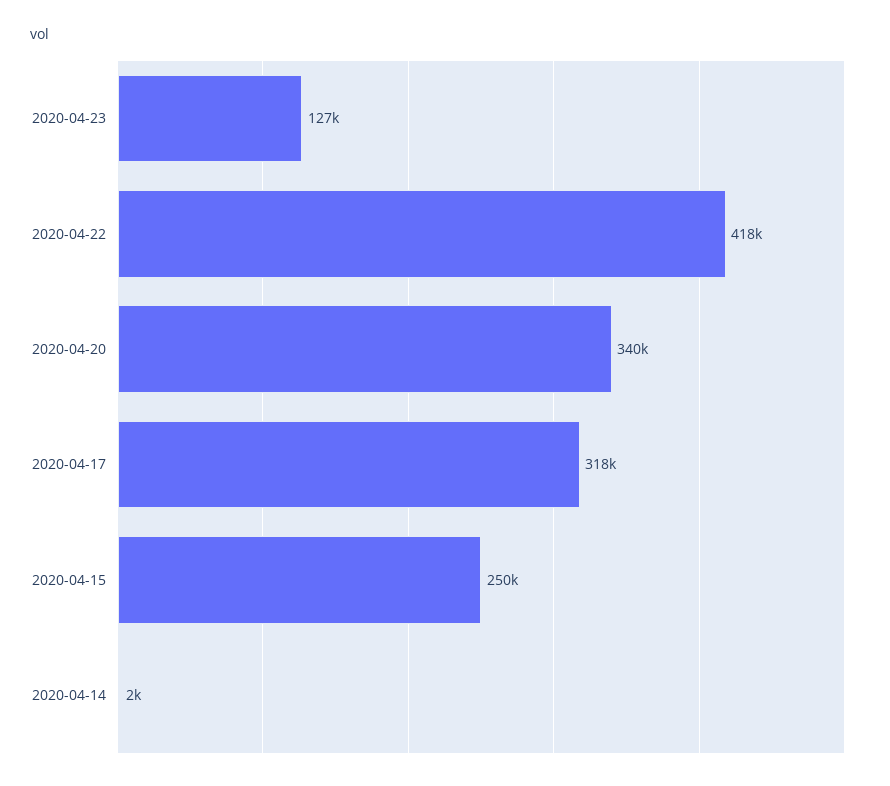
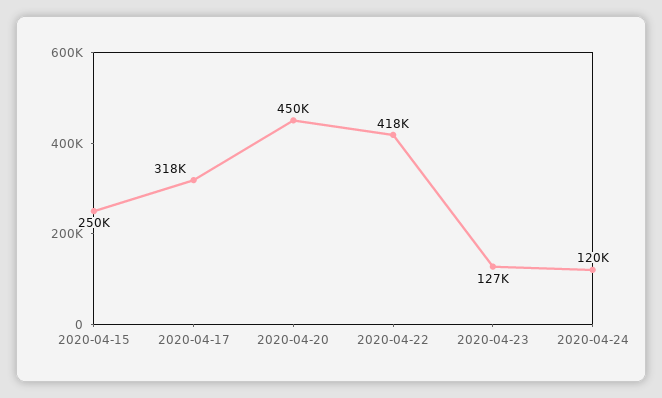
2020-04-20: 340000 -> 450000
2020-04-14: 2000 -> none
2020-04-24: none -> 120000

